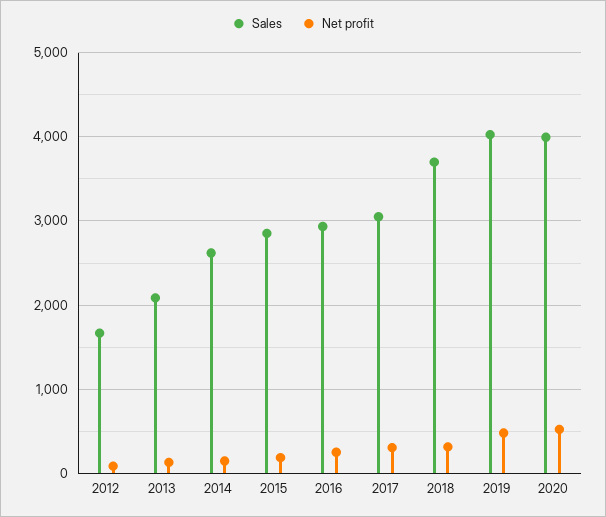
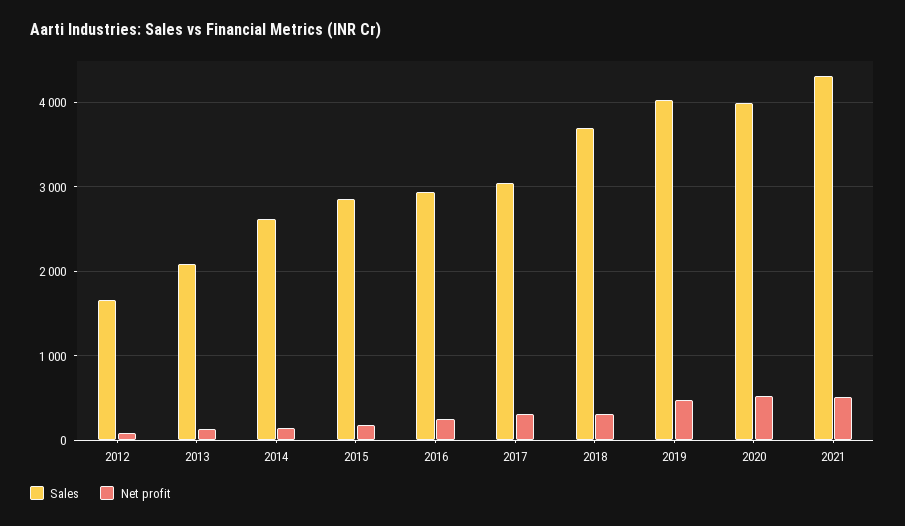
Sales, 2021: none -> 4300
Net profit, 2021: none -> 500

